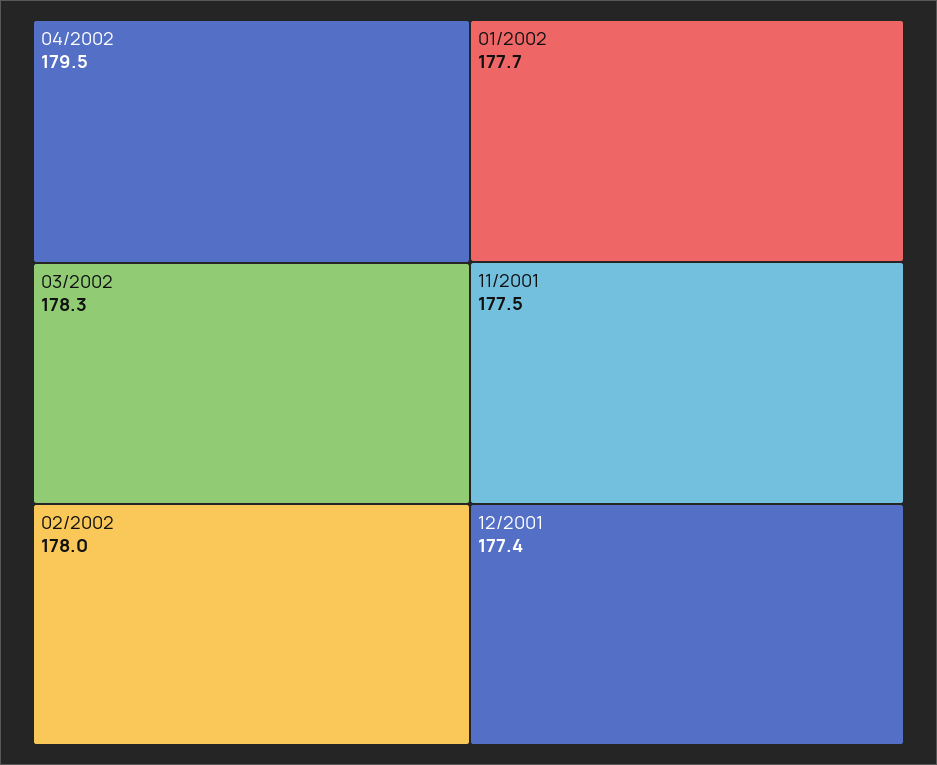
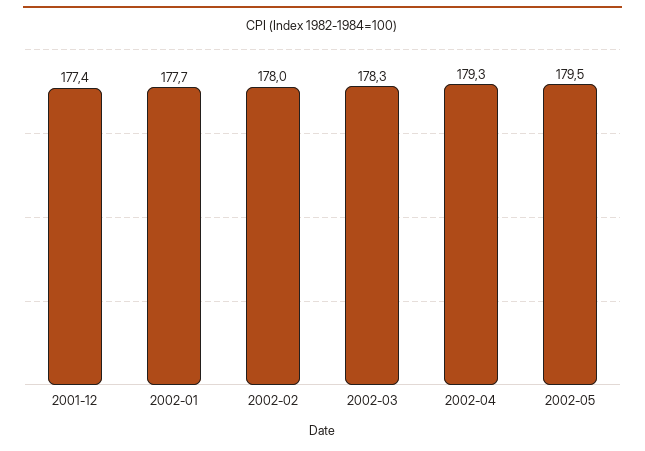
04/2002: 179.5 -> 179.3
11/2001: 177.5 -> none
2002-05: none -> 179.5

